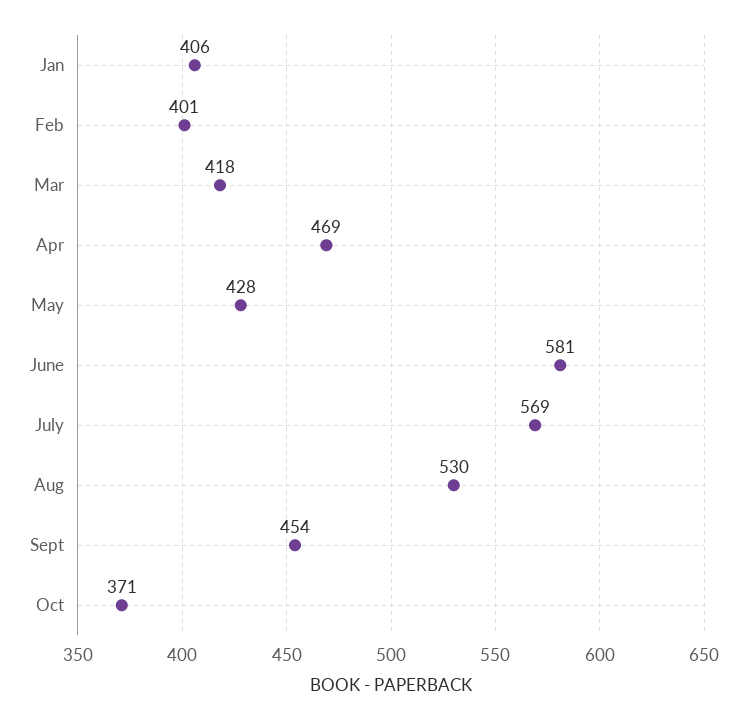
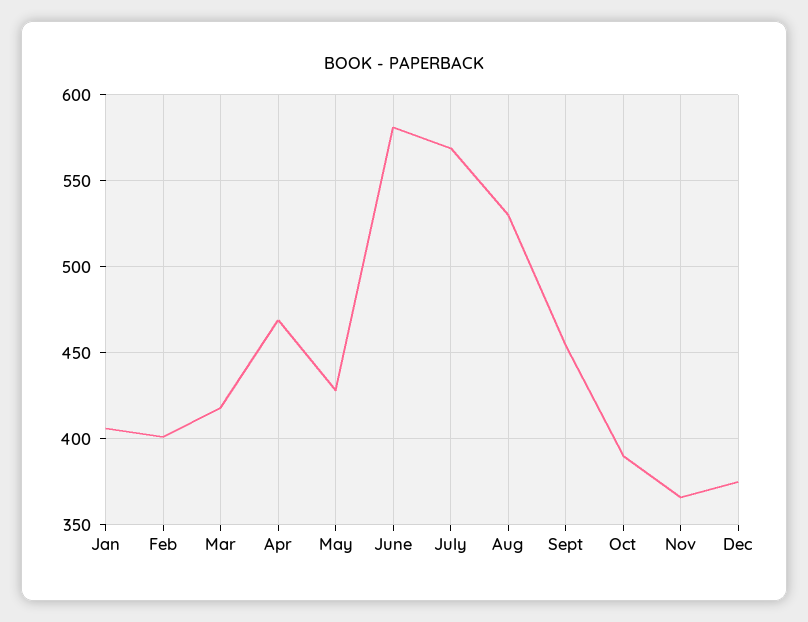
Oct: 371 -> 390
Nov: none -> 365
Dec: none -> 375

